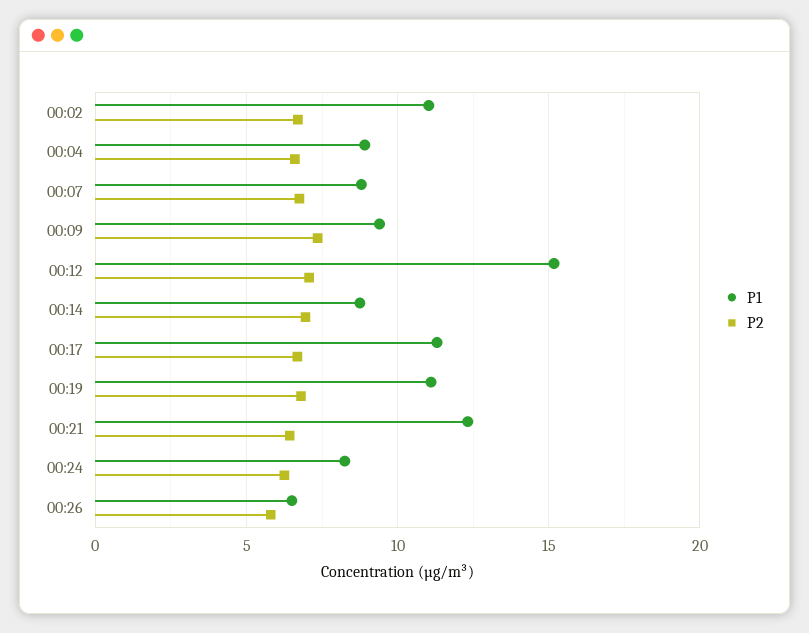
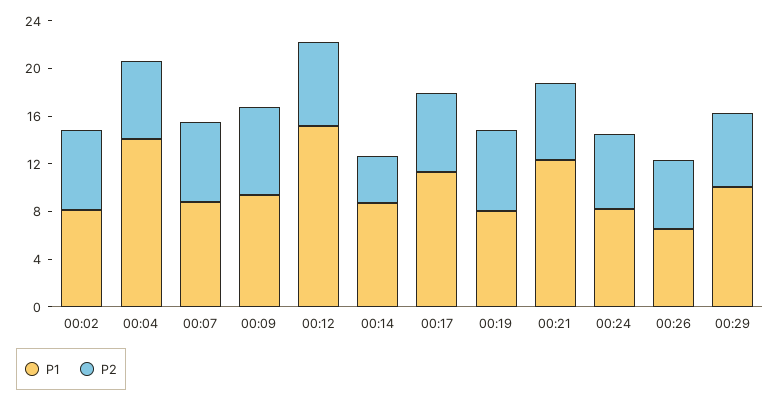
P1, 00:02: 11 -> 8
P1, 00:04: 9 -> 14
P2, 00:14: 7 -> 4
P1, 00:19: 11 -> 8
P1, 00:29: none -> 10
P2, 00:29: none -> 6

